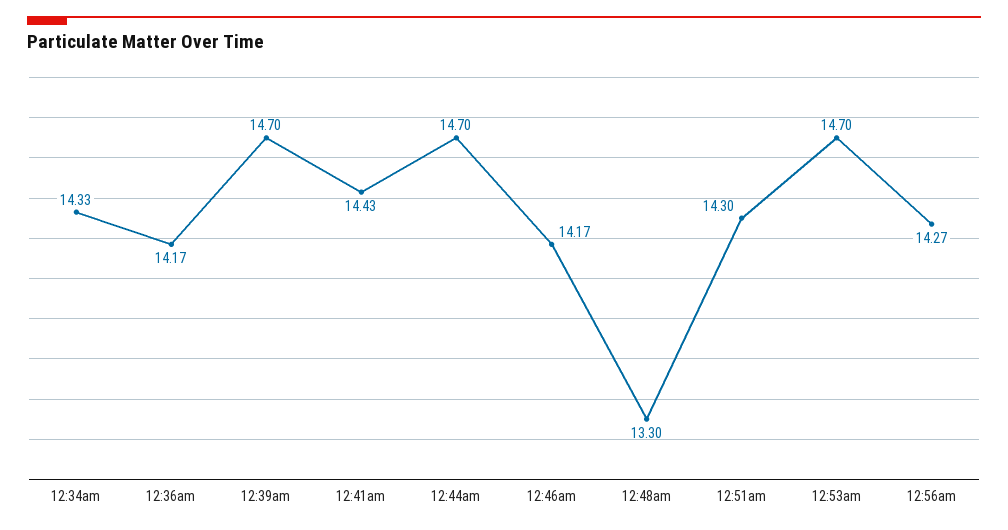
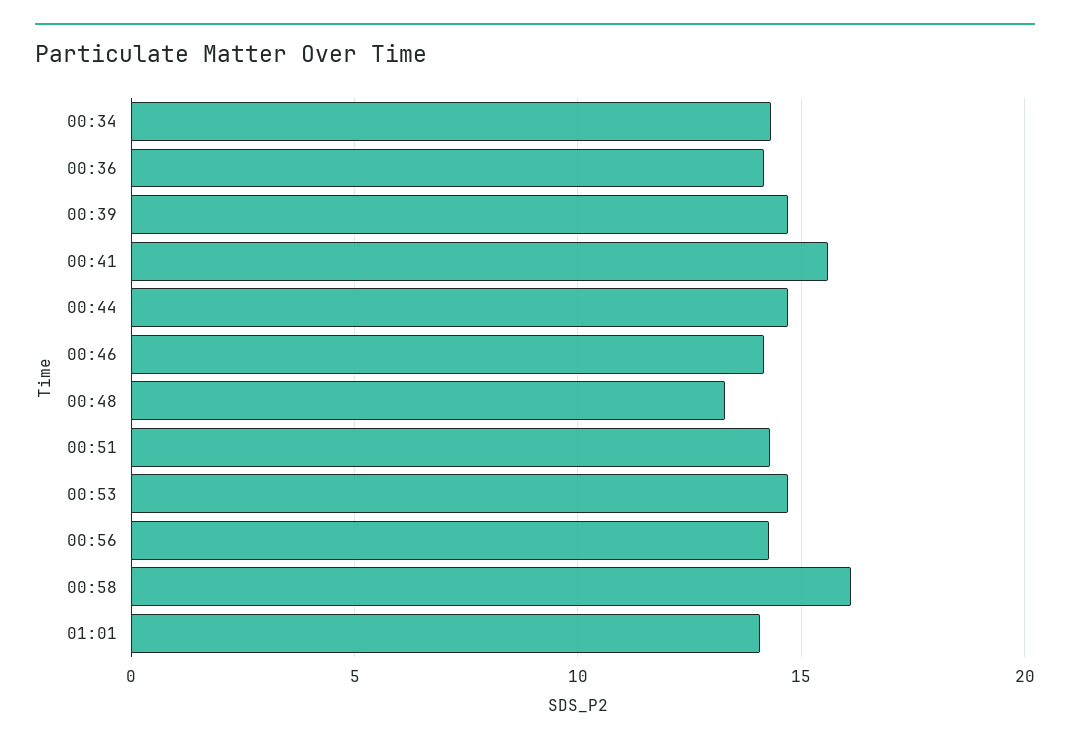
12:41am: 14.43 -> 15.5
00:58: none -> 16
01:01: none -> 14

